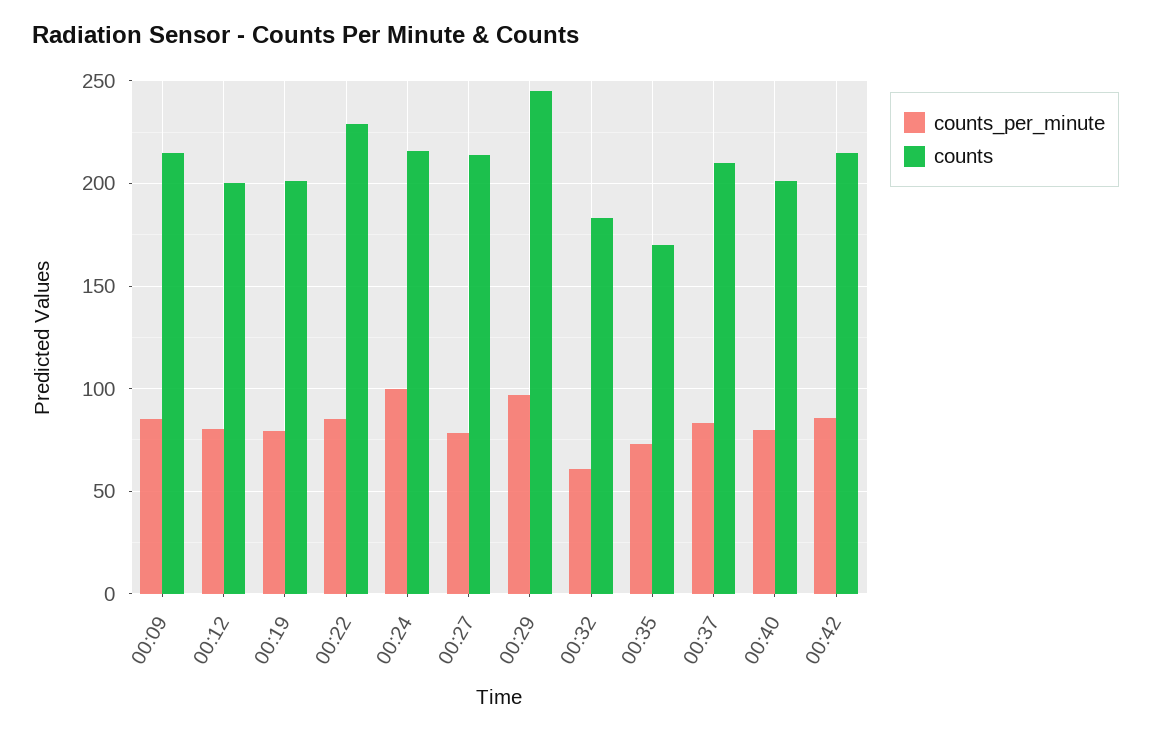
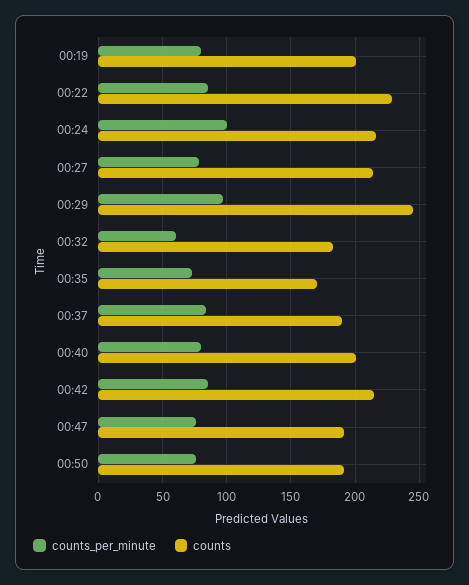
counts_per_minute, 00:09: 85 -> none
counts, 00:09: 215 -> none
counts_per_minute, 00:12: 80 -> none
counts, 00:12: 200 -> none
counts, 00:37: 210 -> 190
counts_per_minute, 00:47: none -> 75
counts, 00:47: none -> 190
counts_per_minute, 00:50: none -> 75
counts, 00:50: none -> 190

